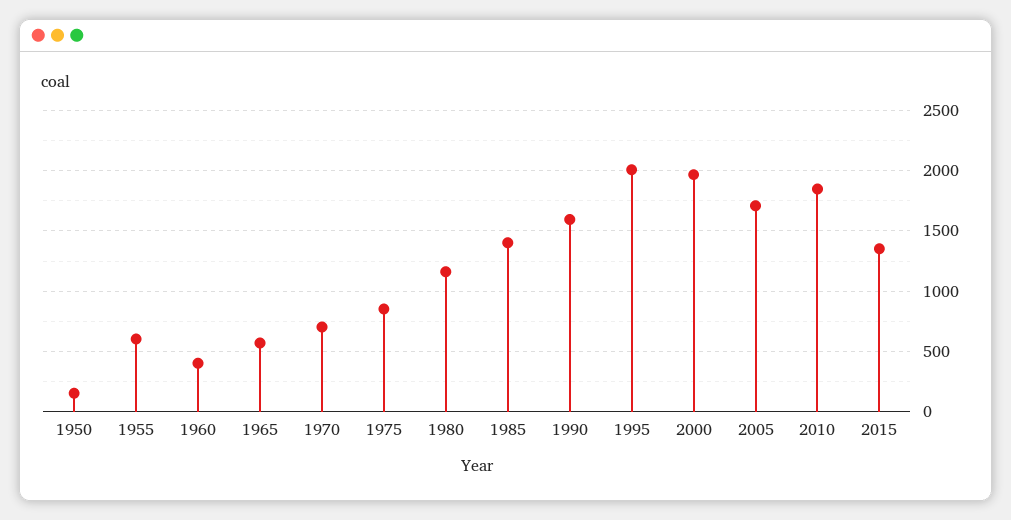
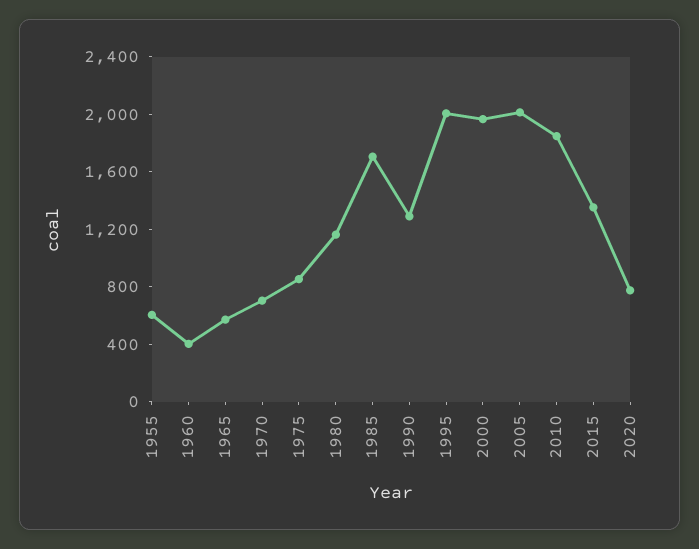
1950: 150 -> none
1985: 1400 -> 1700
1990: 1600 -> 1300
2005: 1700 -> 2000
2020: none -> 800

